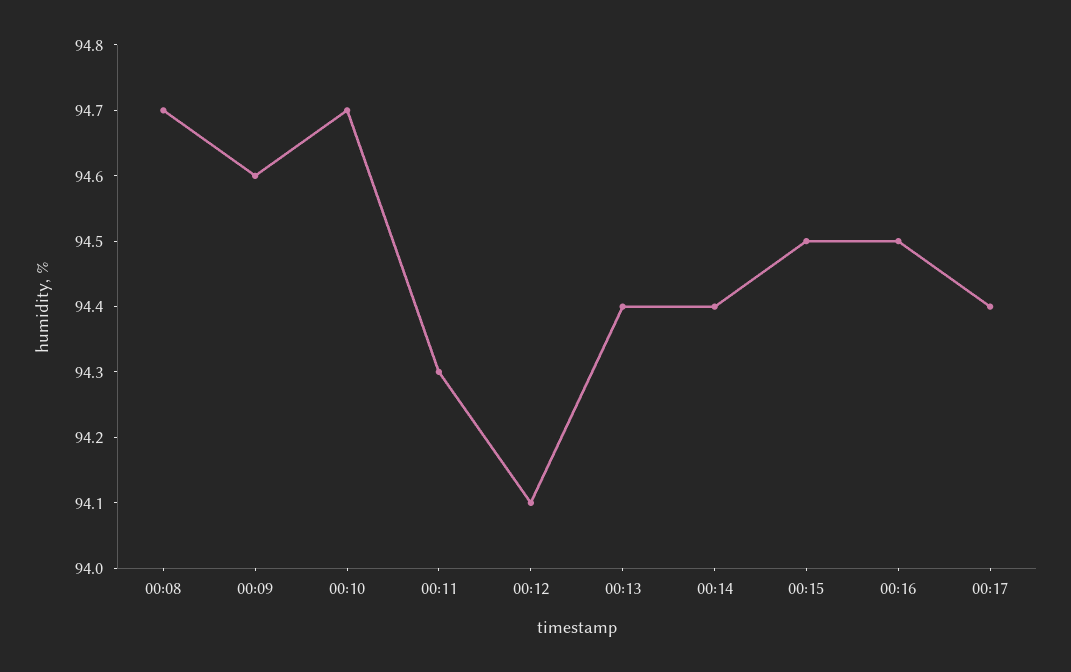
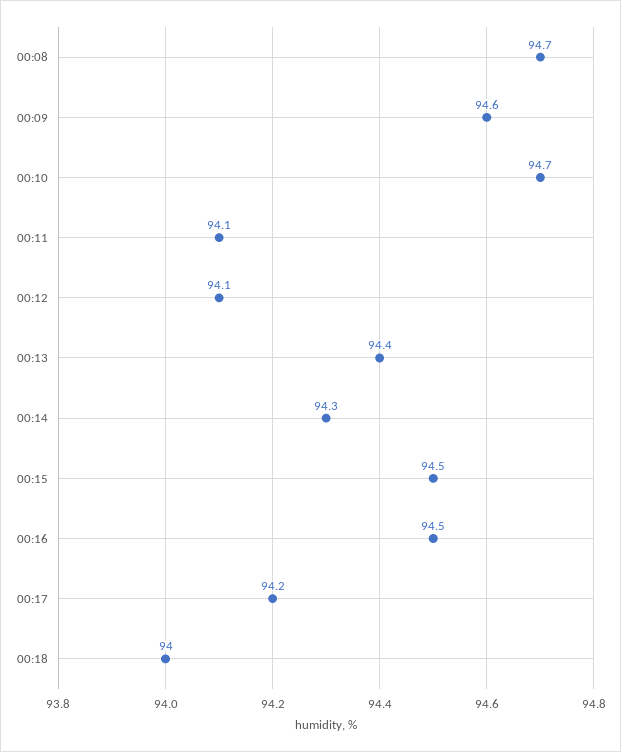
00:11: 94.3 -> 94.1
00:14: 94.4 -> 94.3
00:17: 94.4 -> 94.2
00:18: none -> 94

